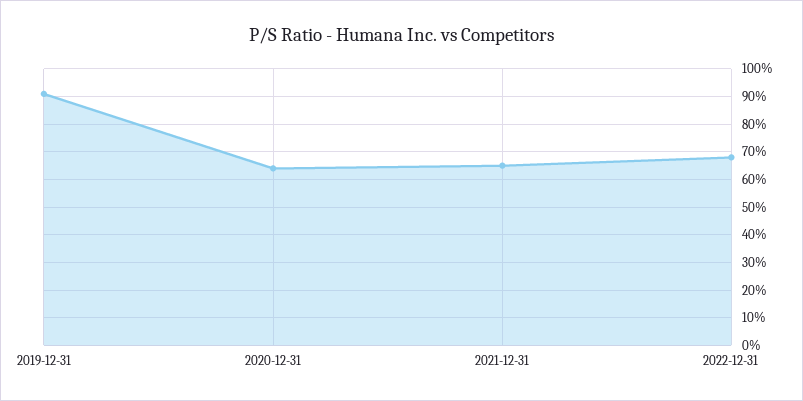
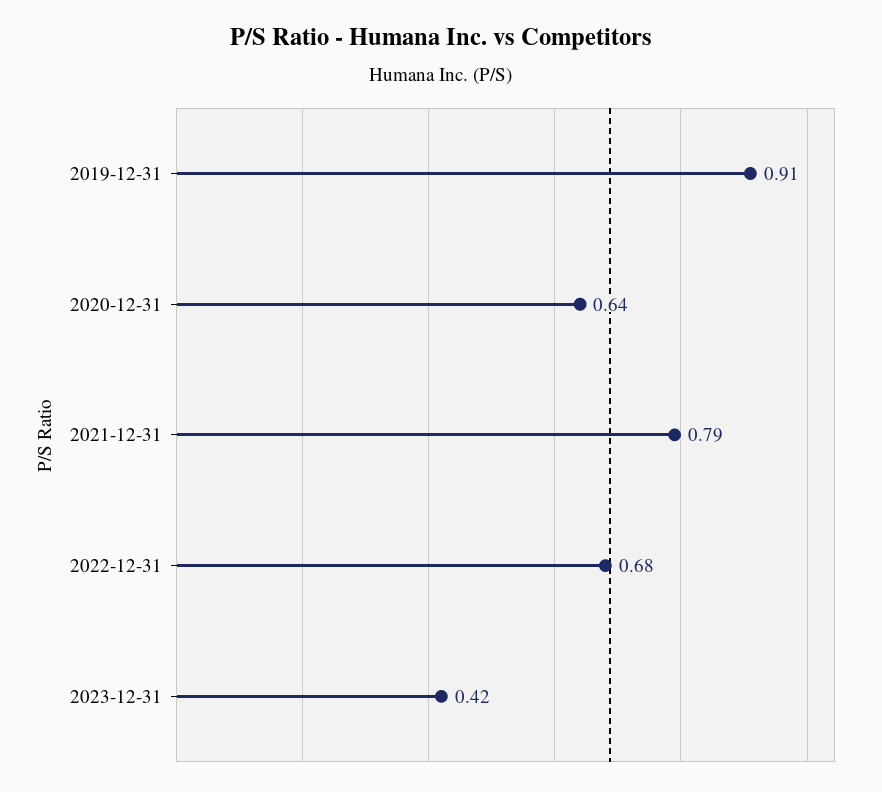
2021-12-31: 0.65 -> 0.79
2023-12-31: none -> 0.42

